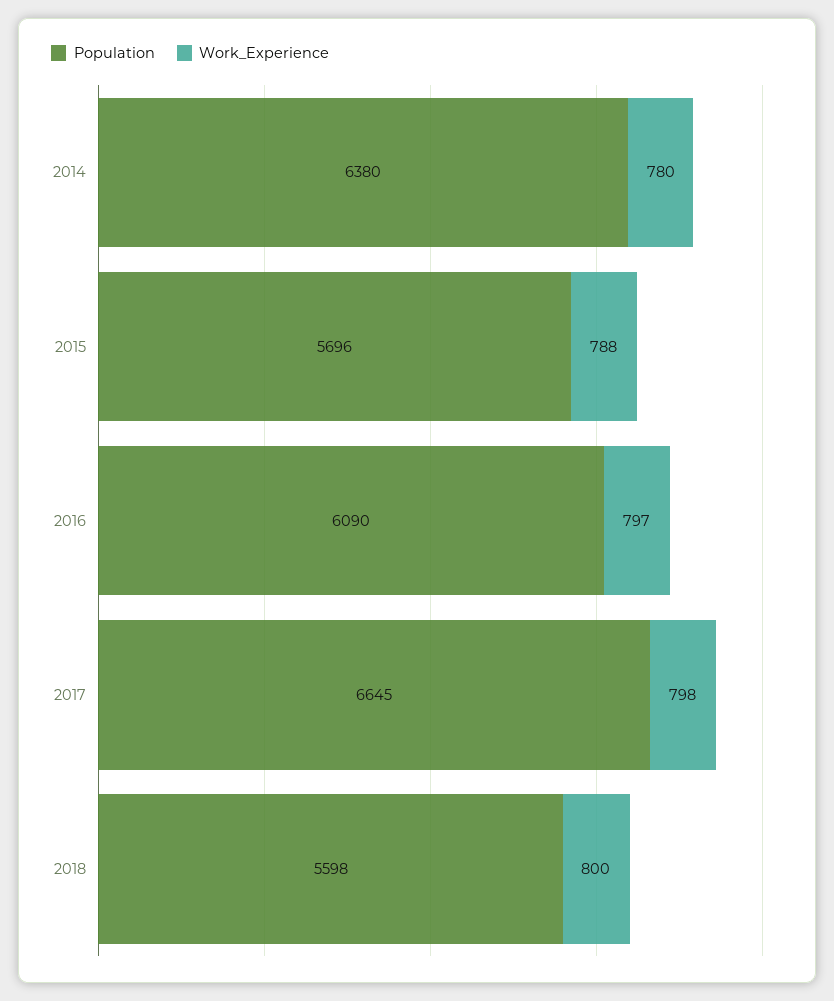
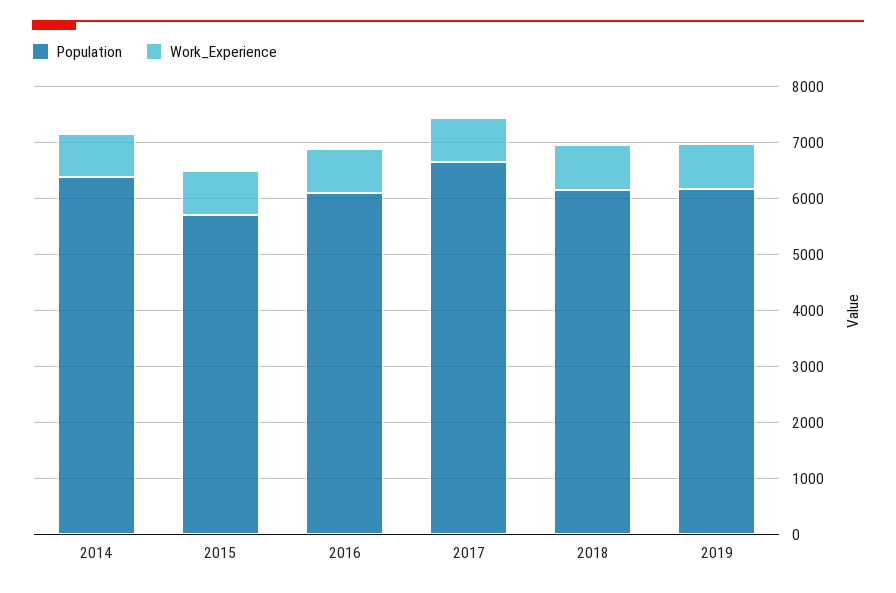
Population, 2018: 5598 -> 6200
Population, 2019: none -> 6200
Work_Experience, 2019: none -> 800

